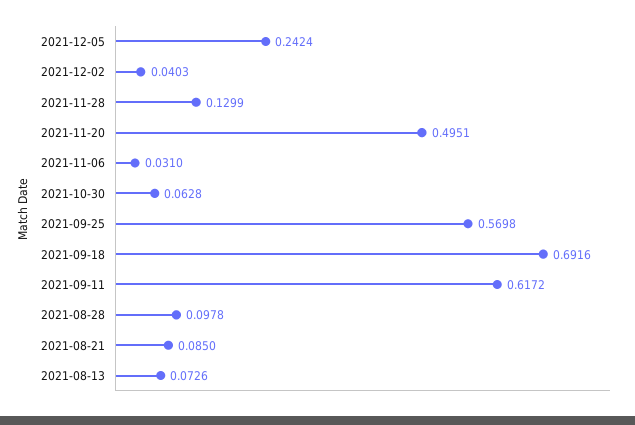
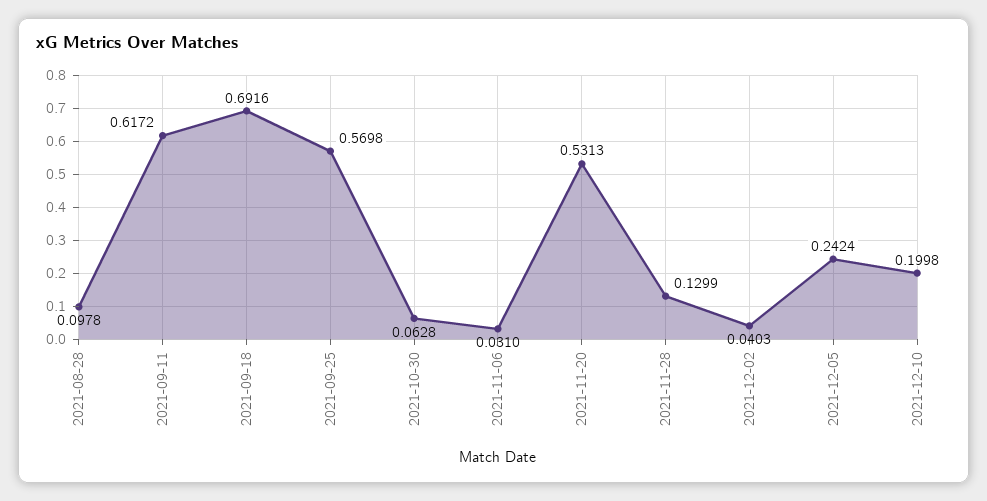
2021-11-20: 0.4951 -> 0.5313
2021-08-21: 0.085 -> none
2021-08-13: 0.0726 -> none
2021-12-10: none -> 0.1998

